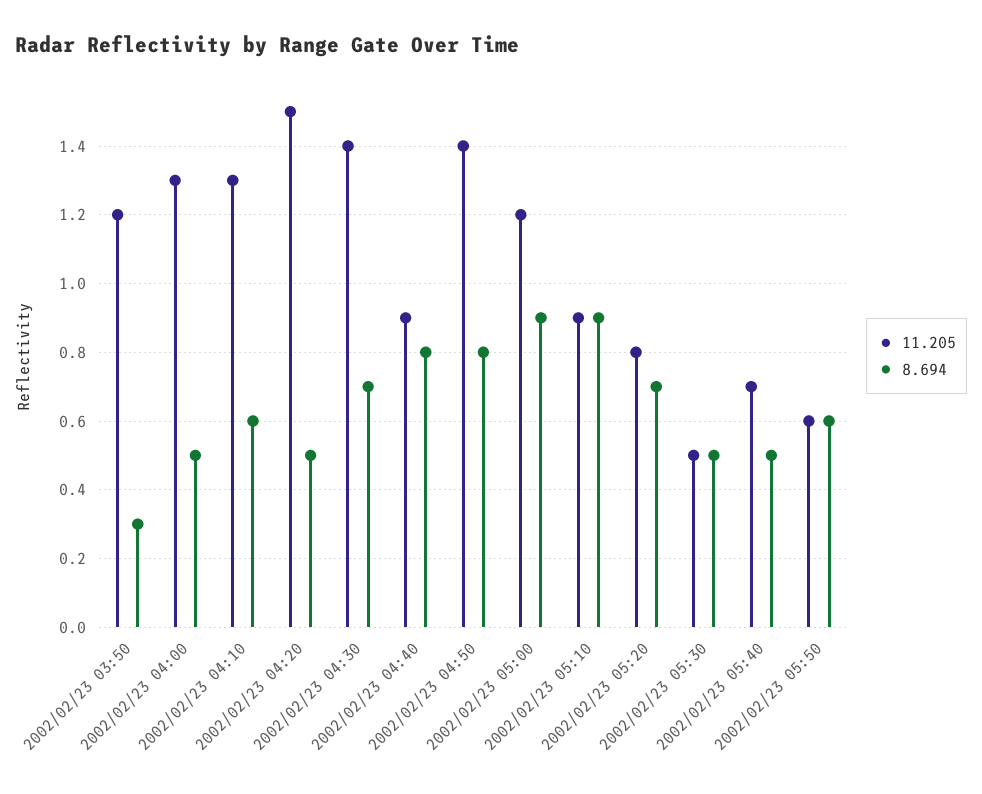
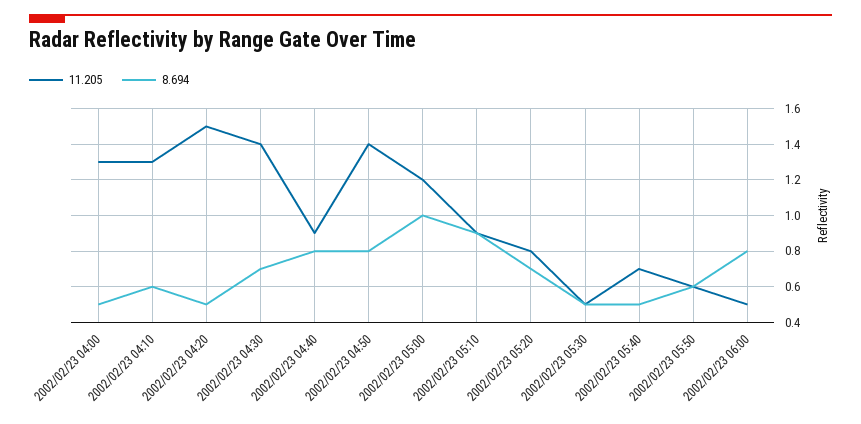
11.205, 2002/02/23 03:50: 1.2 -> none
8.694, 2002/02/23 03:50: 0.3 -> none
8.694, 2002/02/23 05:00: 0.9 -> 1
11.205, 2002/02/23 06:00: none -> 0.5
8.694, 2002/02/23 06:00: none -> 0.8

